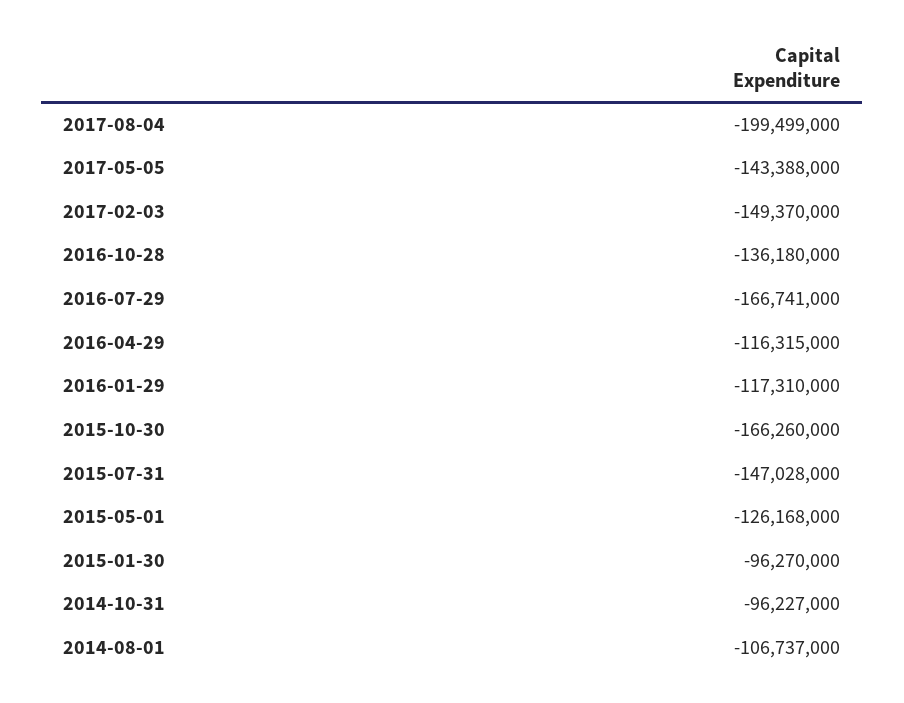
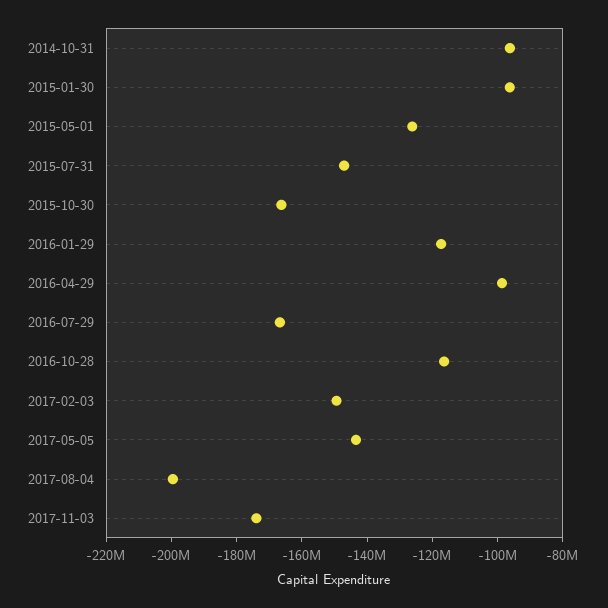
2016-10-28: -136180000 -> -115000000
2016-04-29: -116315000 -> -100000000
2014-08-01: -106737000 -> none
2017-11-03: none -> -175000000

